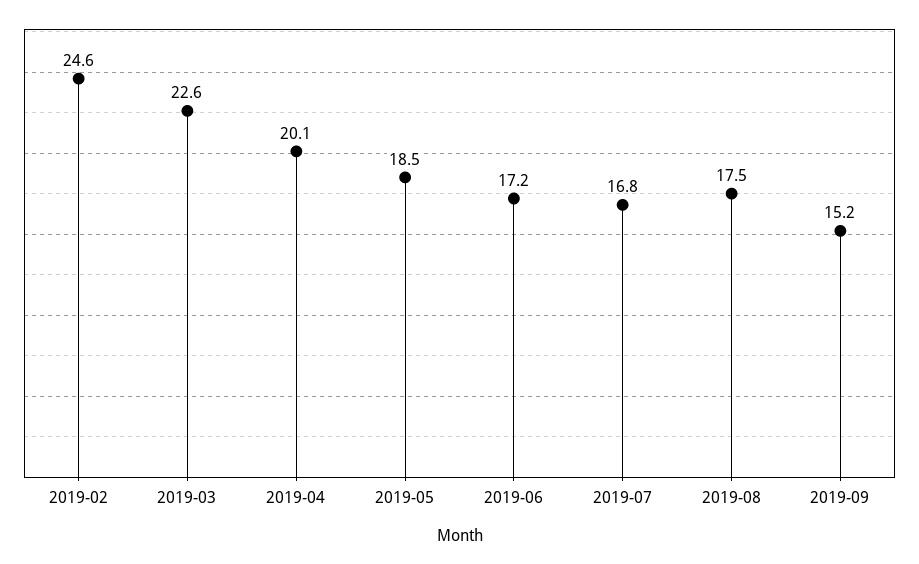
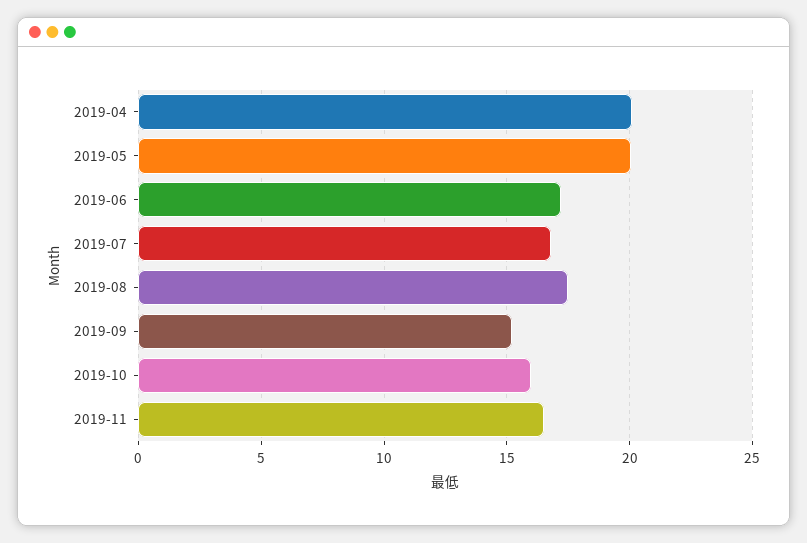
2019-02: 24.6 -> none
2019-03: 22.6 -> none
2019-05: 18.5 -> 20
2019-10: none -> 16
2019-11: none -> 16.5

